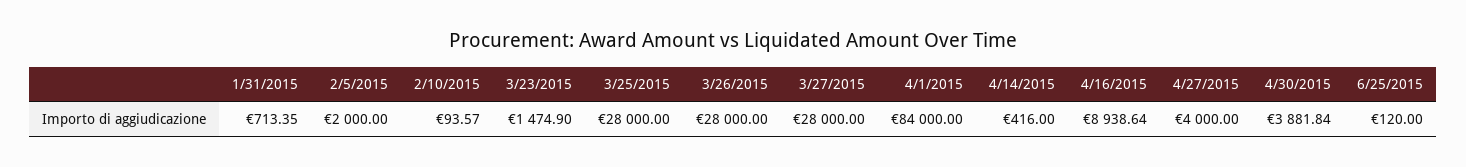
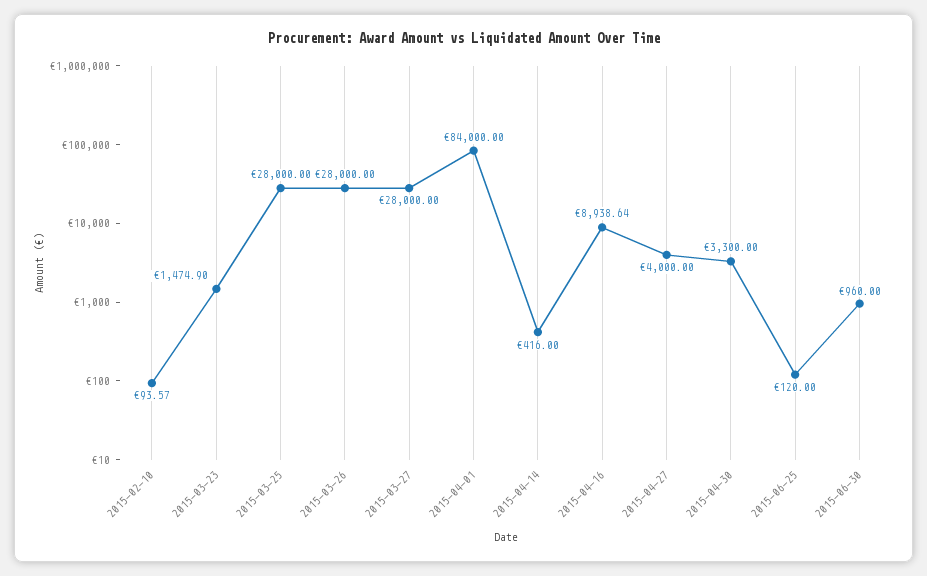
1/31/2015: 713.35 -> none
2/5/2015: 2000 -> none
4/30/2015: 3881.84 -> 3300
2015-06-30: none -> 960

